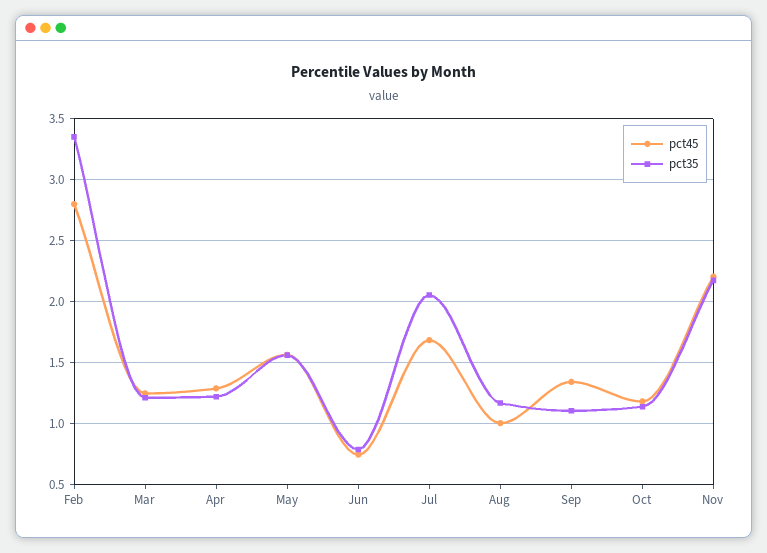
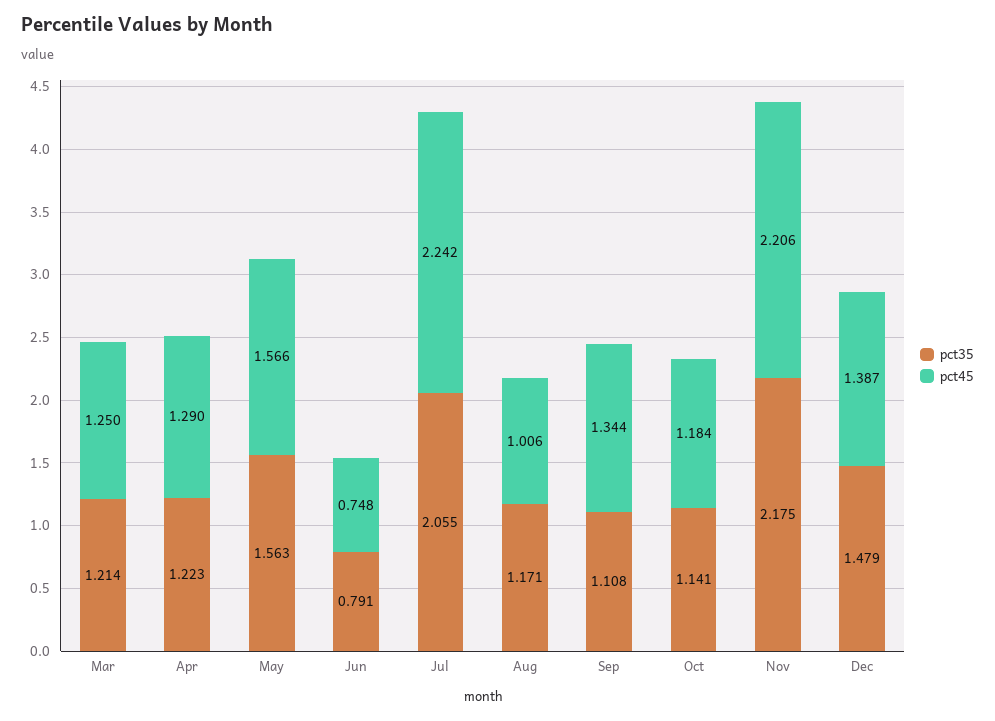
pct45, Feb: 2.8 -> none
pct35, Feb: 3.35 -> none
pct45, Jul: 1.7 -> 2.242
pct35, Dec: none -> 1.479
pct45, Dec: none -> 1.387

